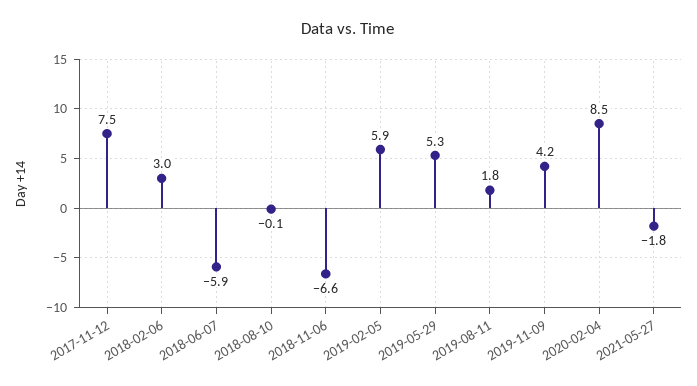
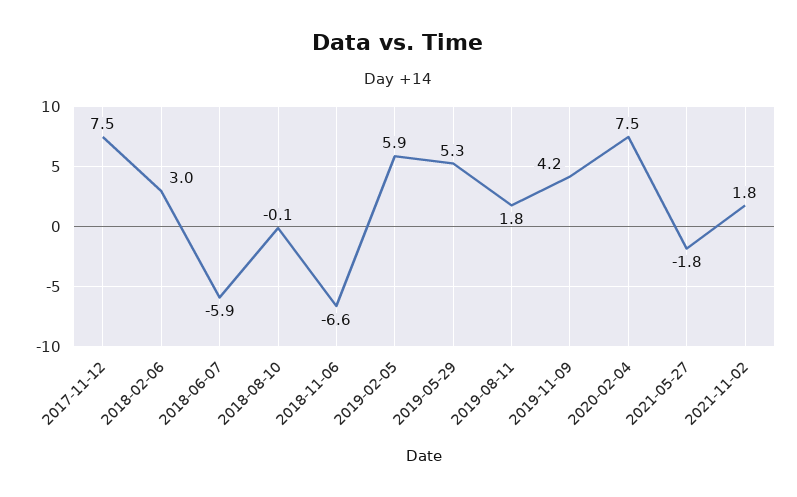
2020-02-04: 8.5 -> 7.5
2021-11-02: none -> 1.8

